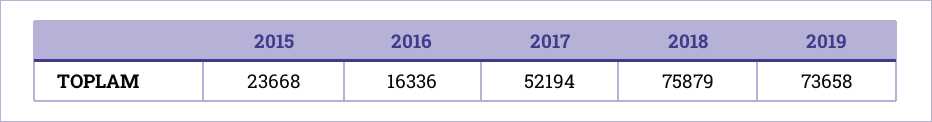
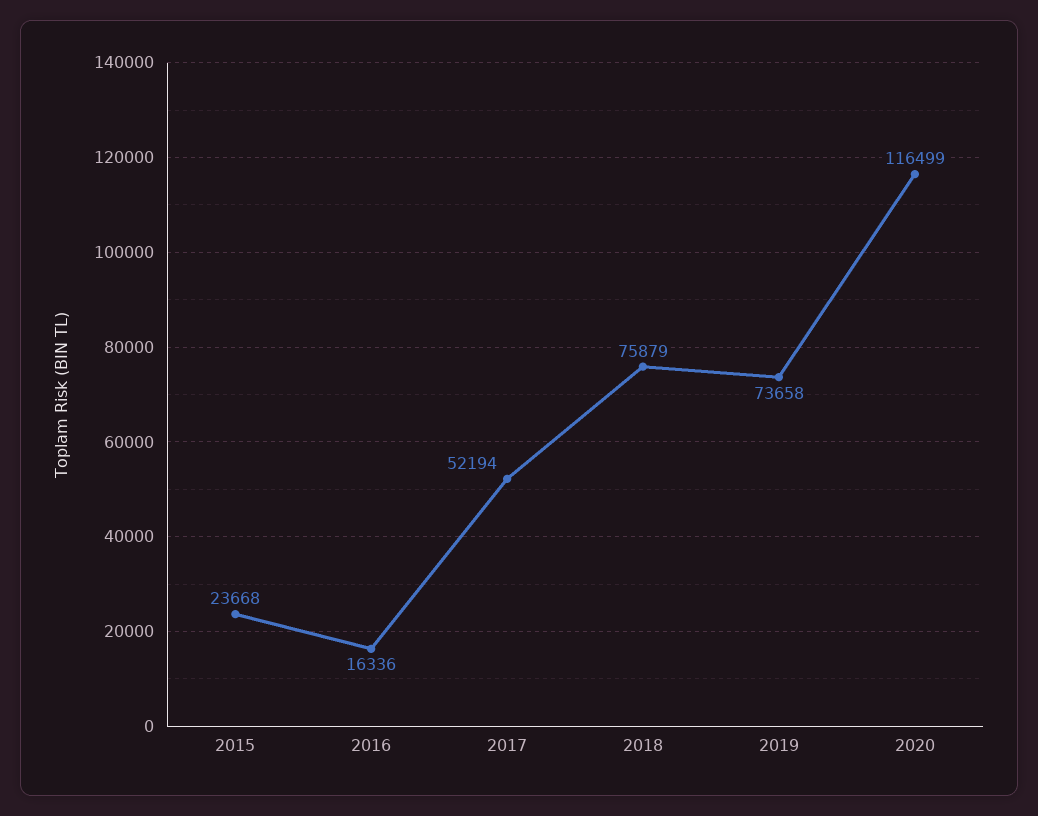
2020: none -> 116499

